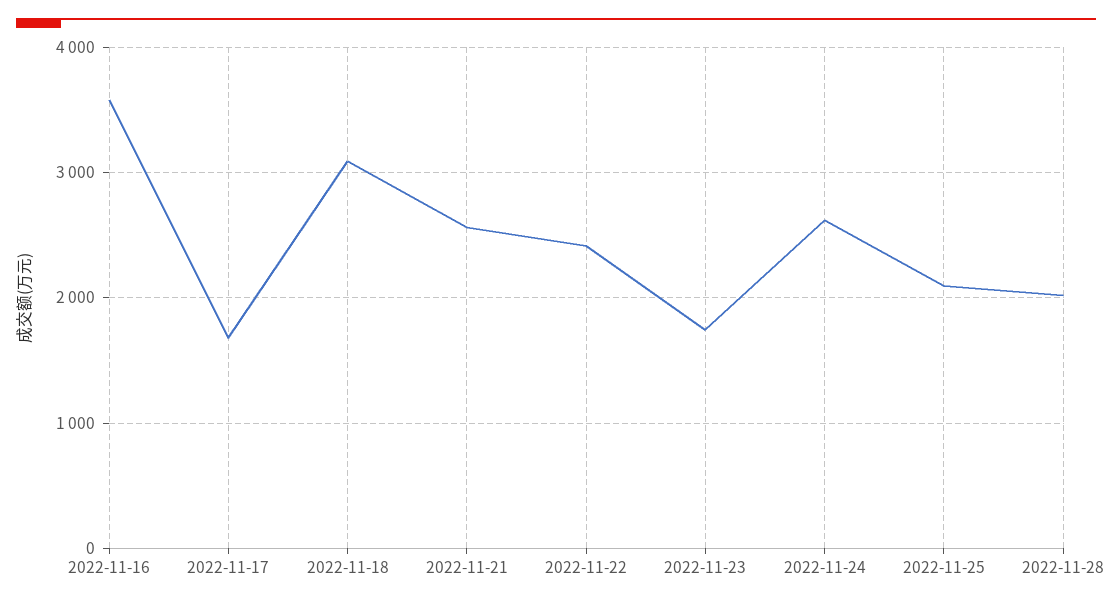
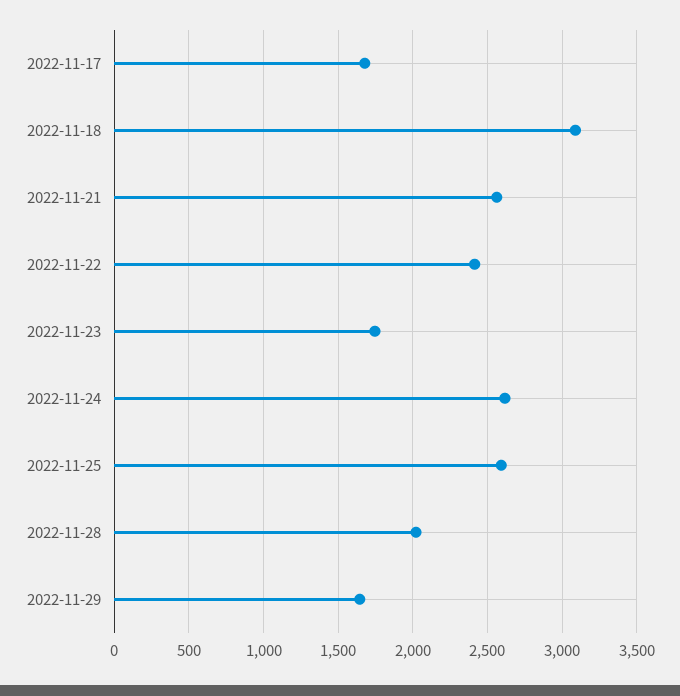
2022-11-16: 3600 -> none
2022-11-25: 2100 -> 2600
2022-11-29: none -> 1650

